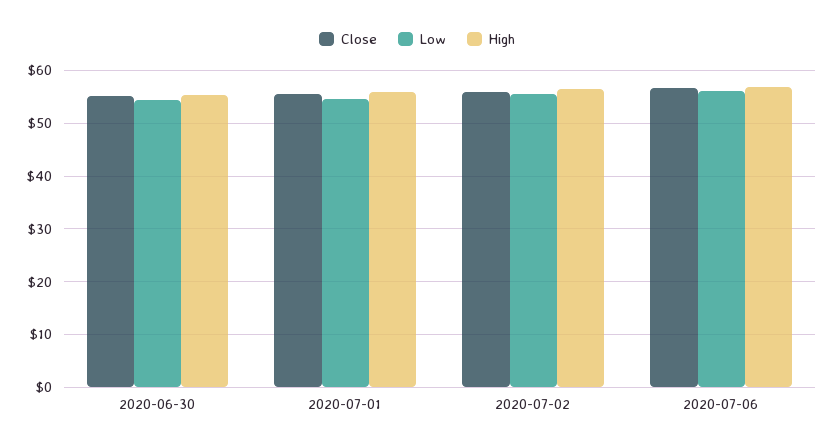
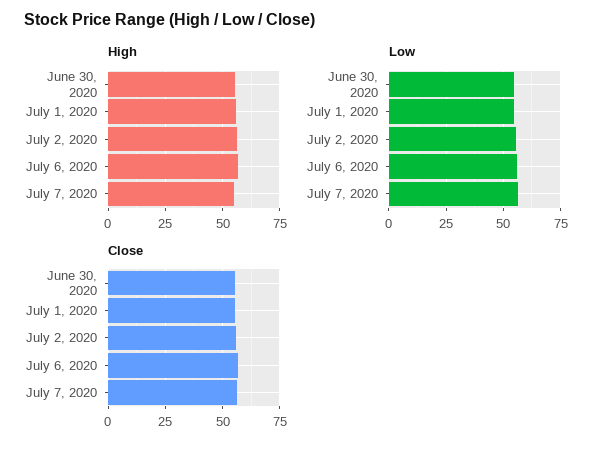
High, July 7, 2020: none -> 55
Low, July 7, 2020: none -> 55
Close, July 7, 2020: none -> 55

